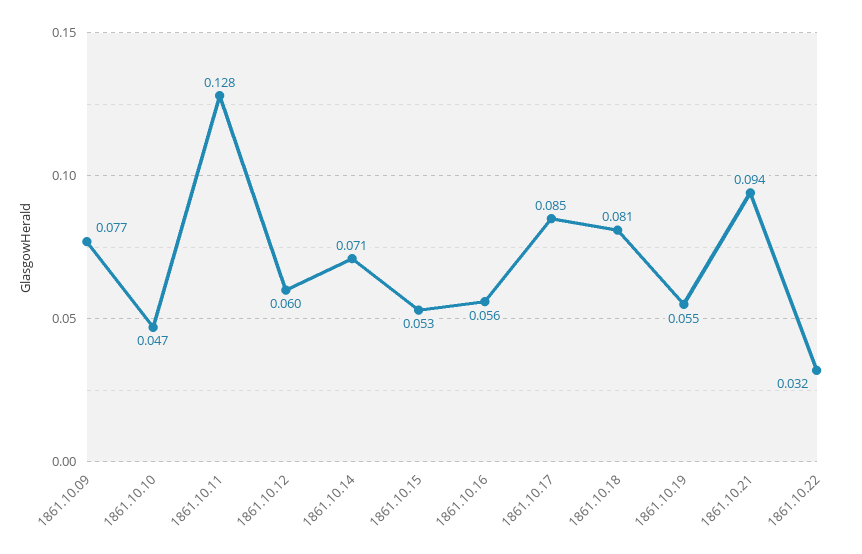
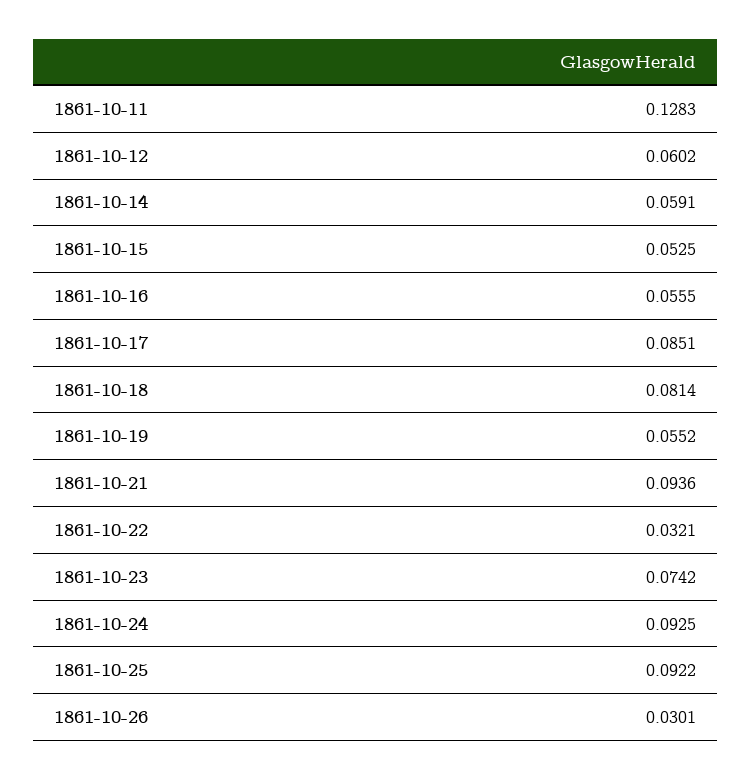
1861.10.09: 0.077 -> none
1861.10.10: 0.047 -> none
1861.10.14: 0.071 -> 0.0591
1861-10-23: none -> 0.0742
1861-10-24: none -> 0.0925
1861-10-25: none -> 0.0922
1861-10-26: none -> 0.0301

